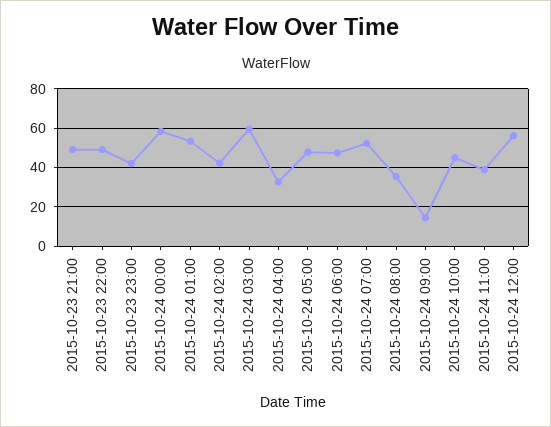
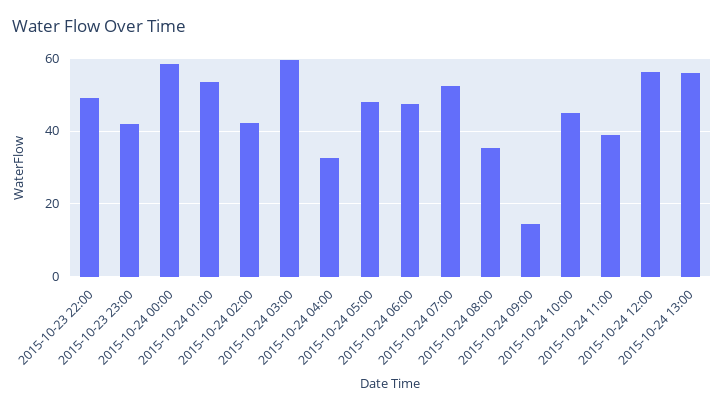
2015-10-23 21:00: 50 -> none
2015-10-24 13:00: none -> 56

